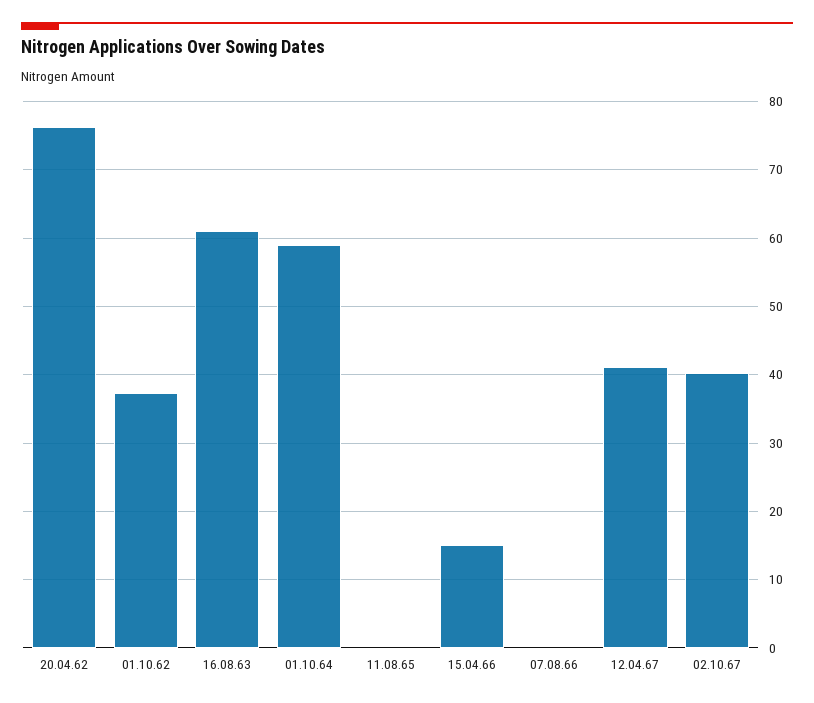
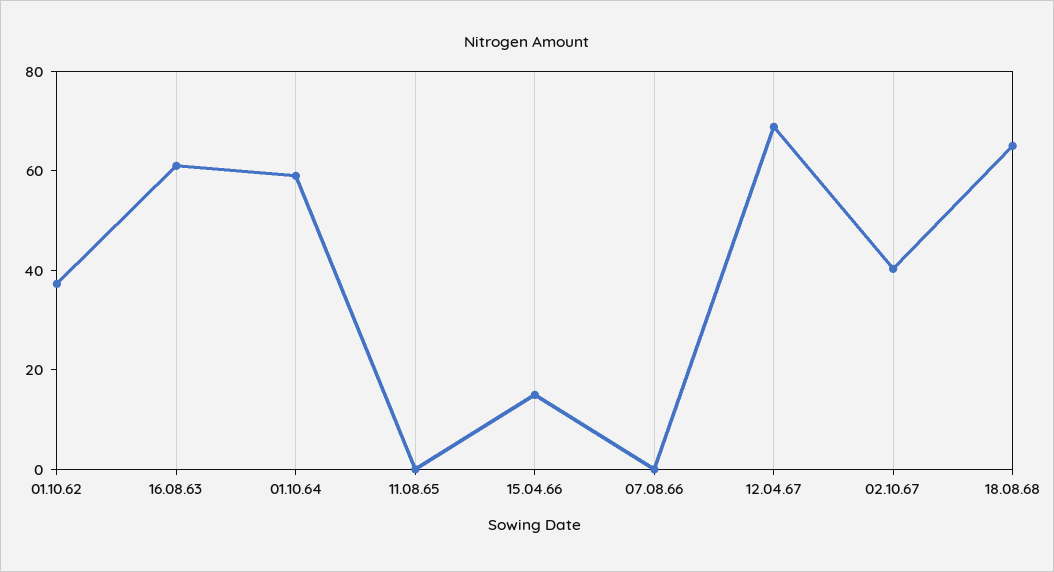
20.04.62: 76 -> none
12.04.67: 41 -> 70
18.08.68: none -> 65

